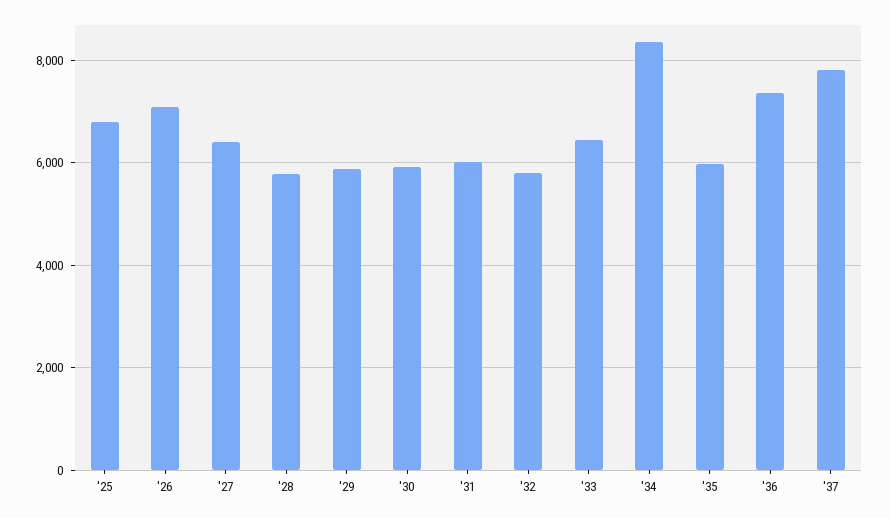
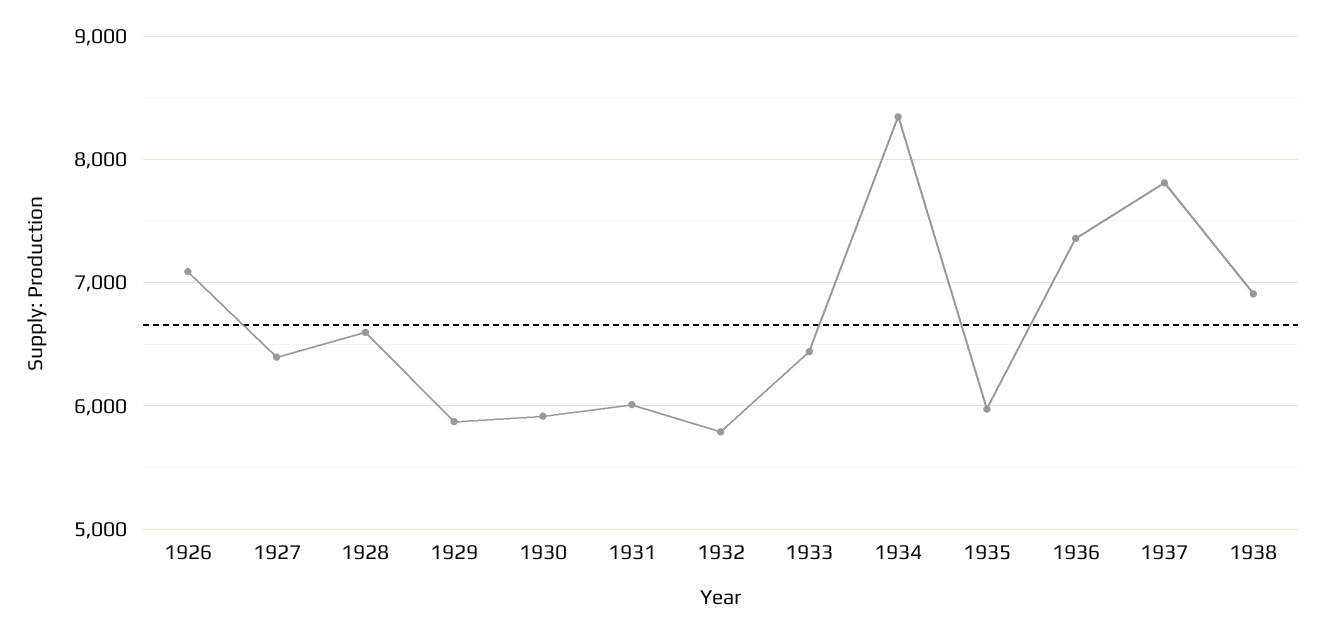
'25: 6800 -> none
'28: 5800 -> 6600
1938: none -> 6900

